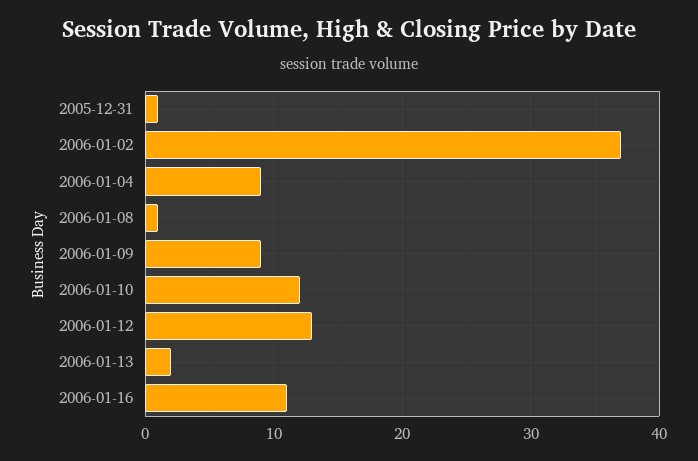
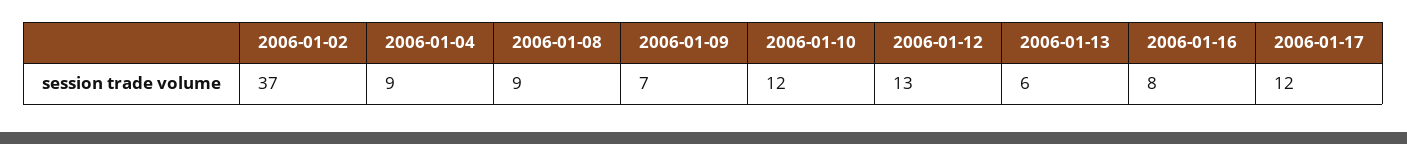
2005-12-31: 1 -> none
2006-01-08: 1 -> 9
2006-01-09: 9 -> 7
2006-01-13: 2 -> 6
2006-01-16: 11 -> 8
2006-01-17: none -> 12

